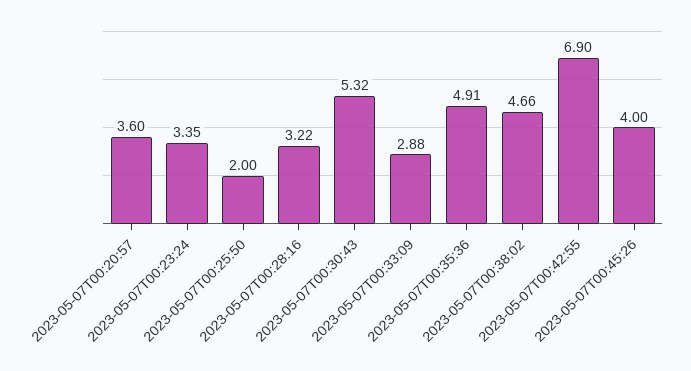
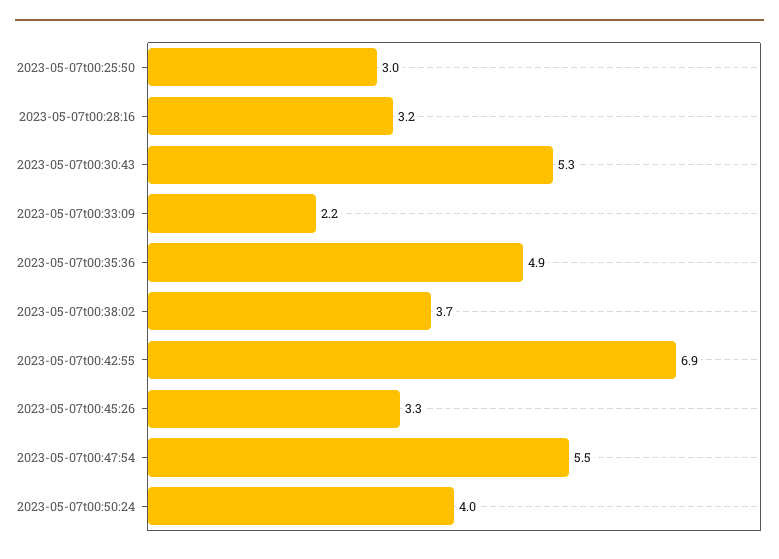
2023-05-07T00:20:57: 3.6 -> none
2023-05-07T00:23:24: 3.35 -> none
2023-05-07T00:25:50: 2 -> 3
2023-05-07T00:33:09: 2.88 -> 2.2
2023-05-07T00:38:02: 4.66 -> 3.7
2023-05-07T00:45:26: 4 -> 3.3
2023-05-07t00:47:54: none -> 5.5
2023-05-07t00:50:24: none -> 4

